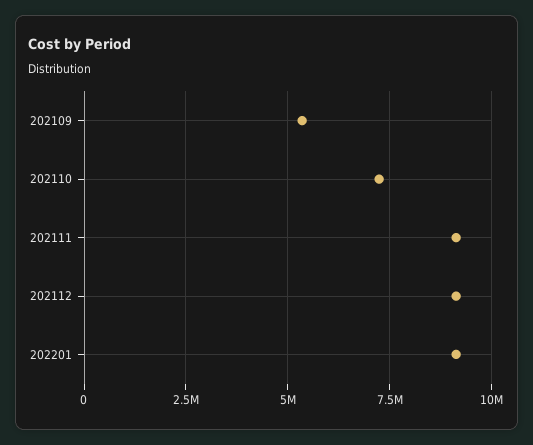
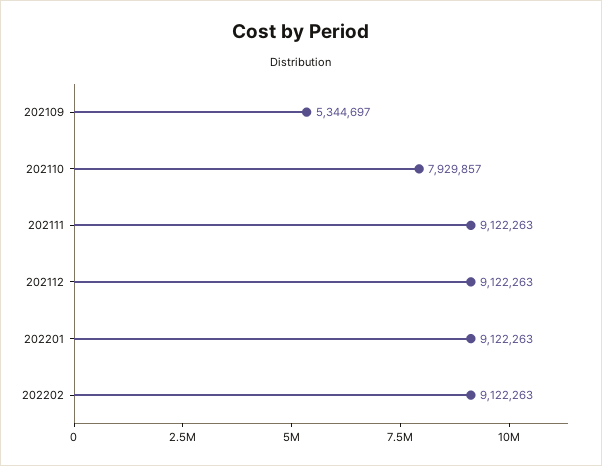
202110: 7250000 -> 7929857
202202: none -> 9122263

